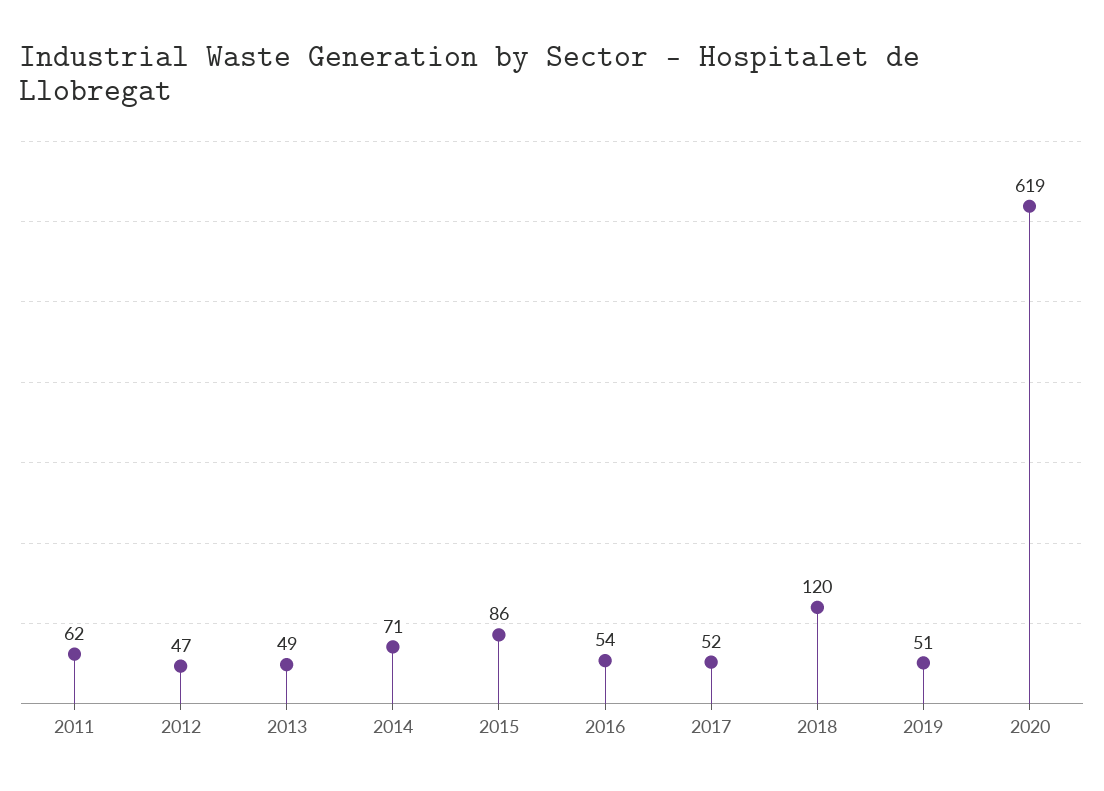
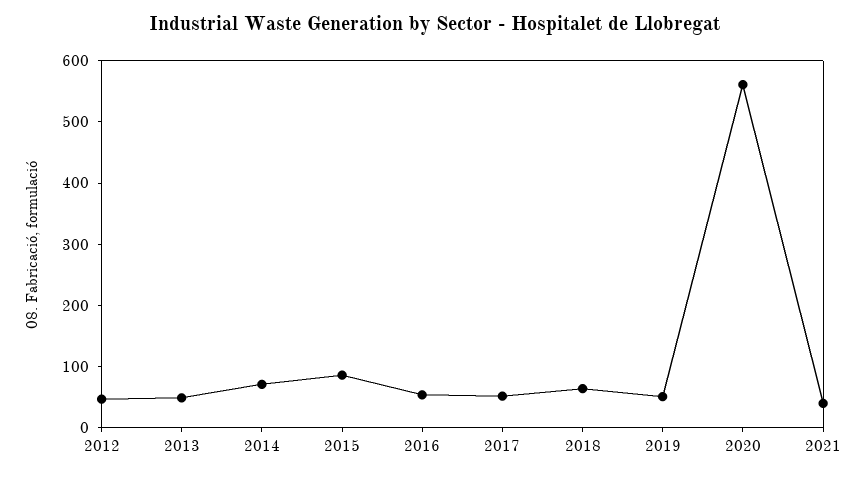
2011: 62 -> none
2018: 120 -> 60
2020: 619 -> 560
2021: none -> 40

